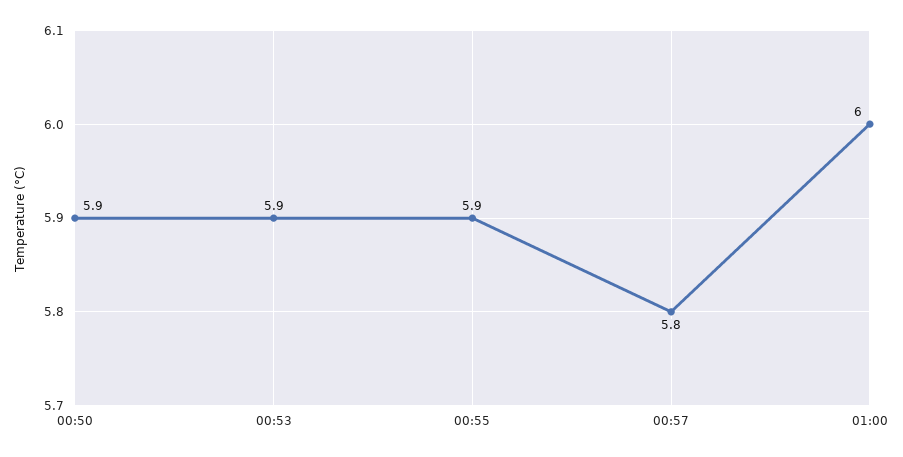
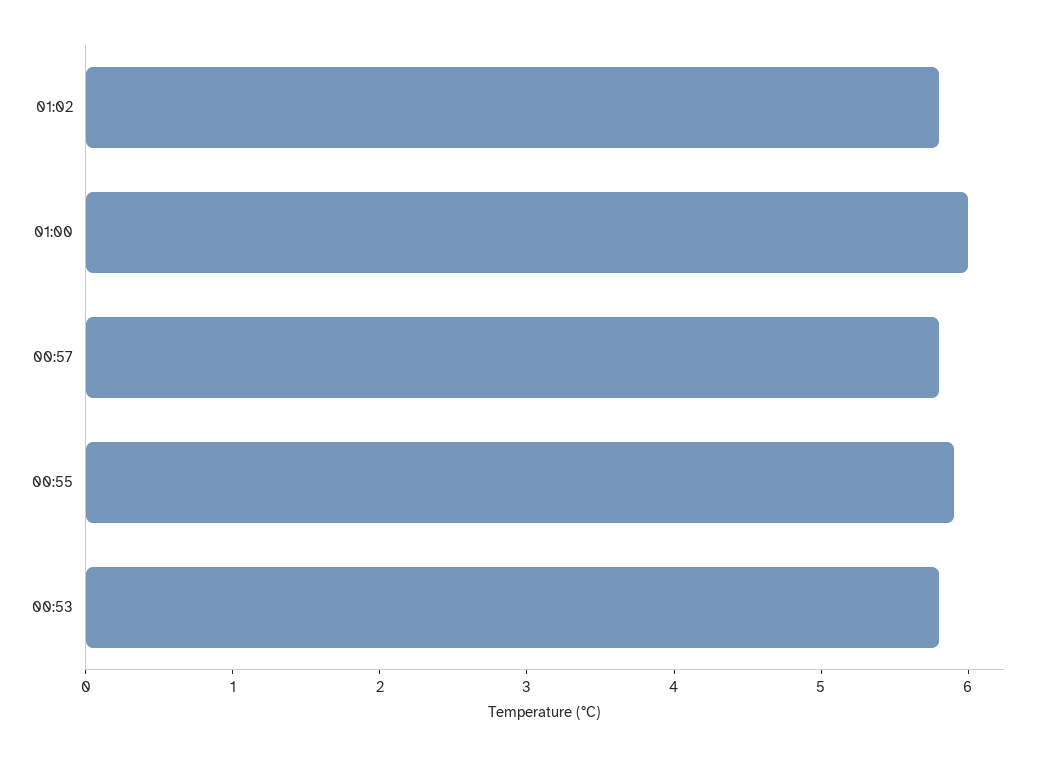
00:50: 5.9 -> none
00:53: 5.9 -> 5.8
01:02: none -> 5.8

